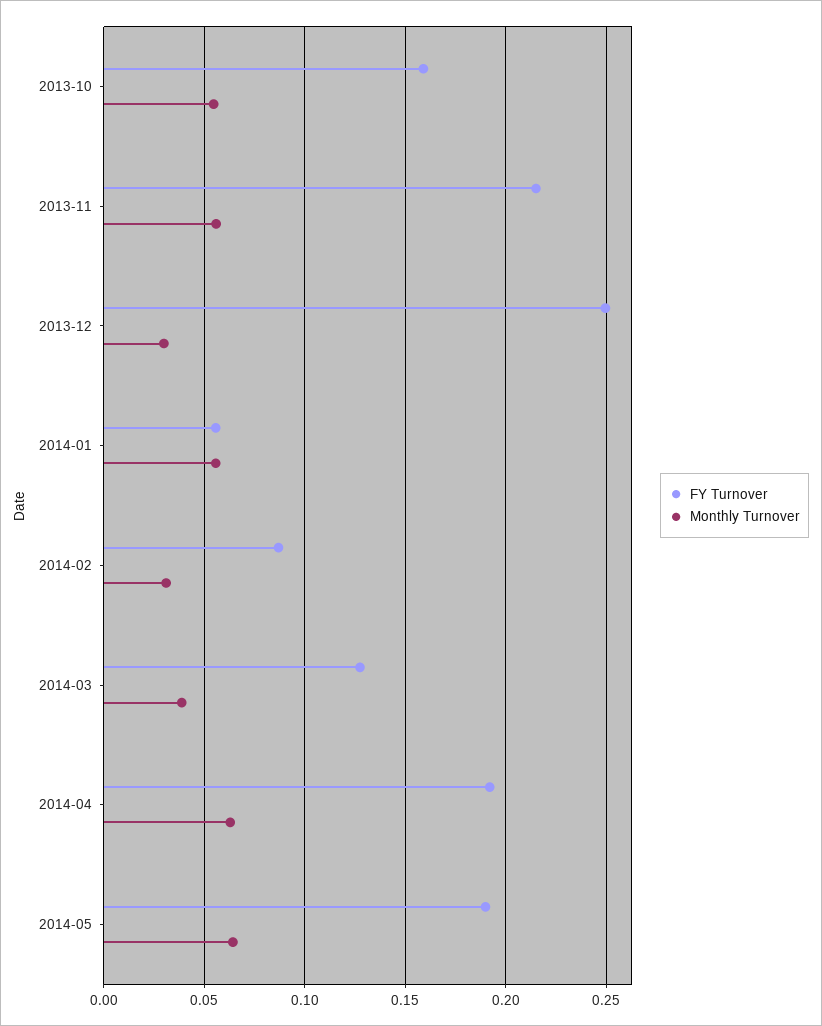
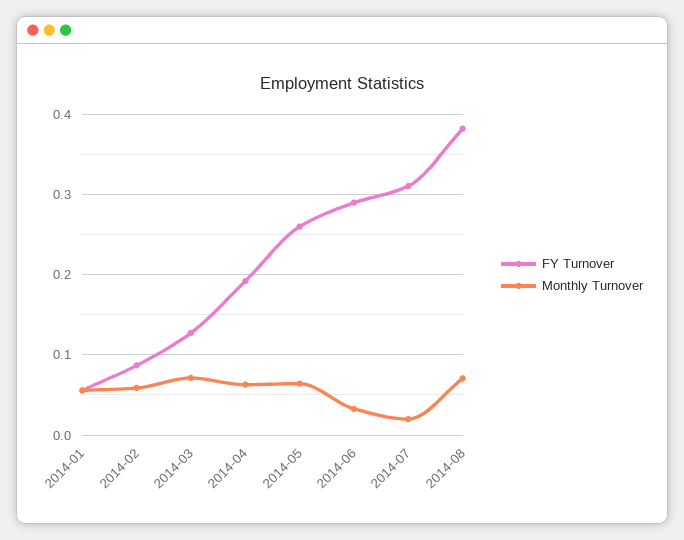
FY Turnover, 2013-10: 0.16 -> none
Monthly Turnover, 2013-10: 0.055 -> none
FY Turnover, 2013-11: 0.215 -> none
Monthly Turnover, 2013-11: 0.055 -> none
FY Turnover, 2013-12: 0.25 -> none
Monthly Turnover, 2013-12: 0.03 -> none
Monthly Turnover, 2014-02: 0.03 -> 0.06
Monthly Turnover, 2014-03: 0.04 -> 0.07
FY Turnover, 2014-05: 0.19 -> 0.26
FY Turnover, 2014-06: none -> 0.29
Monthly Turnover, 2014-06: none -> 0.03
FY Turnover, 2014-07: none -> 0.31
Monthly Turnover, 2014-07: none -> 0.02
FY Turnover, 2014-08: none -> 0.38
Monthly Turnover, 2014-08: none -> 0.07

